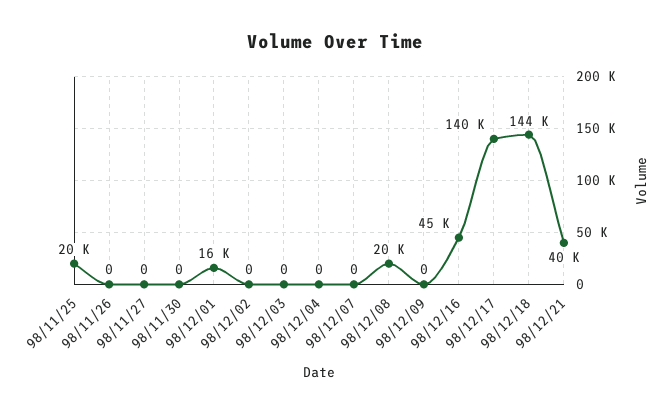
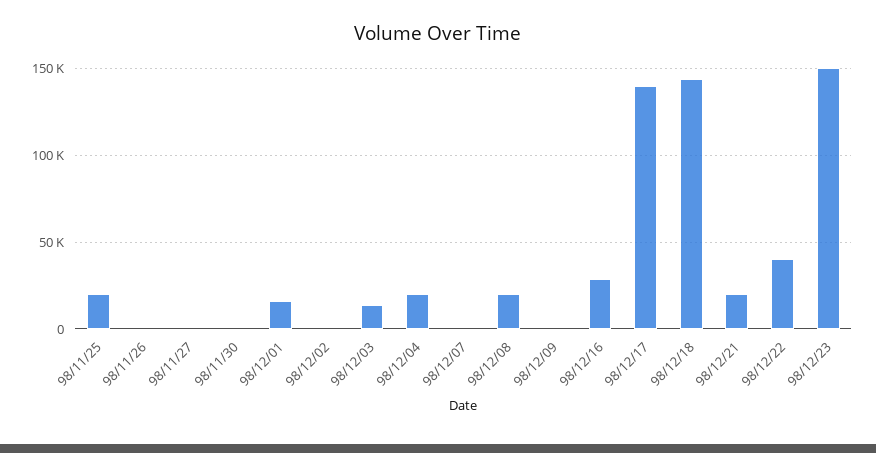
98/12/03: 0 -> 15000
98/12/04: 0 -> 20000
98/12/16: 45000 -> 30000
98/12/21: 40000 -> 20000
98/12/22: none -> 40000
98/12/23: none -> 150000

